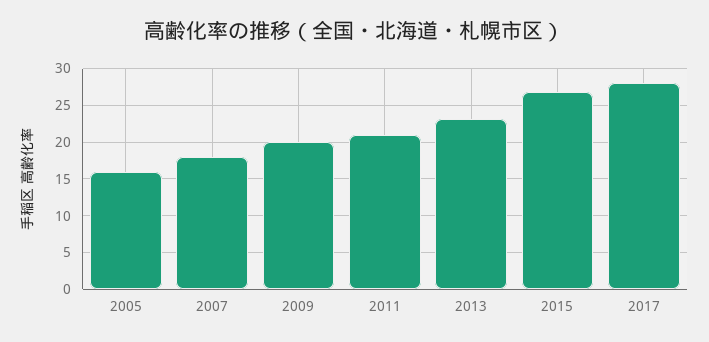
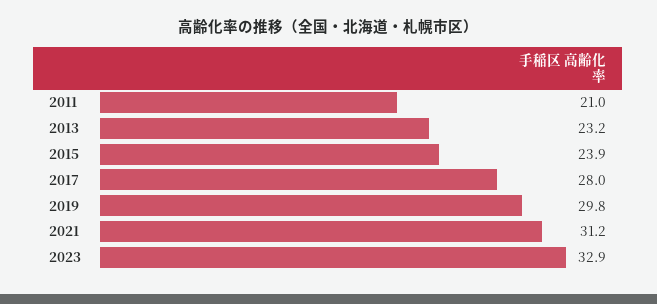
2005: 16 -> none
2007: 18 -> none
2009: 20 -> none
2015: 27 -> 23.9
2019: none -> 29.8
2021: none -> 31.2
2023: none -> 32.9

